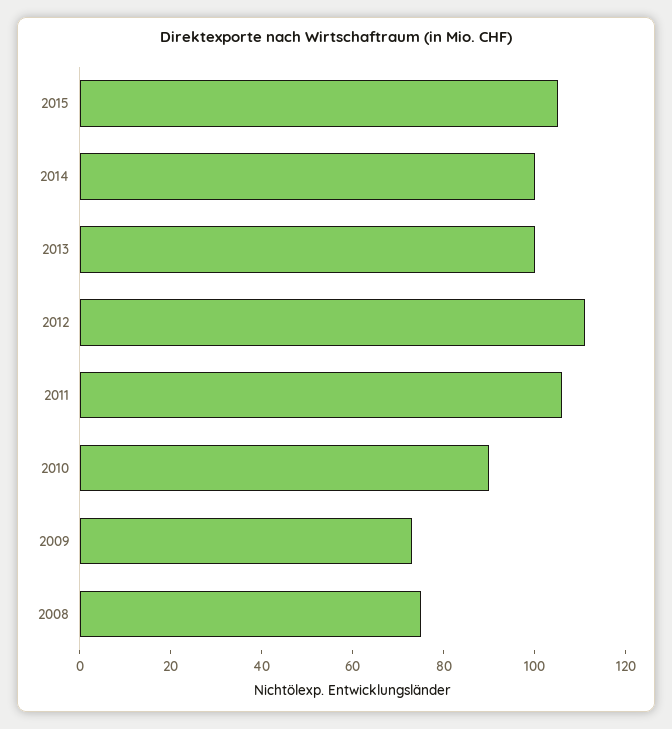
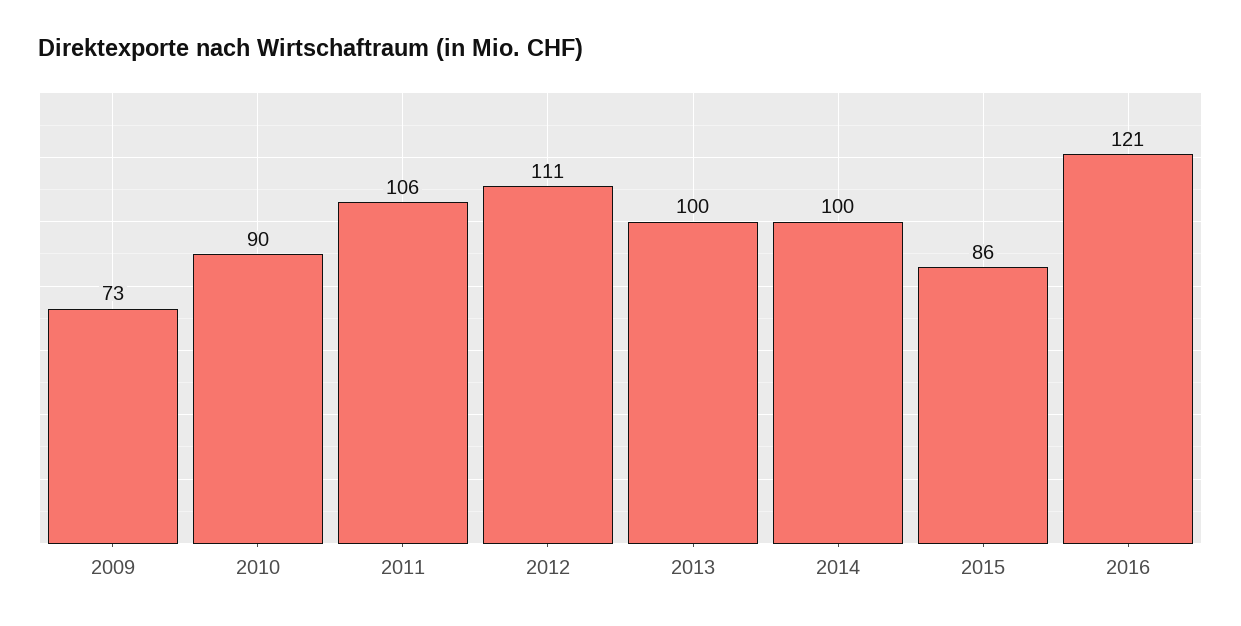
2015: 105 -> 86
2008: 75 -> none
2016: none -> 121

